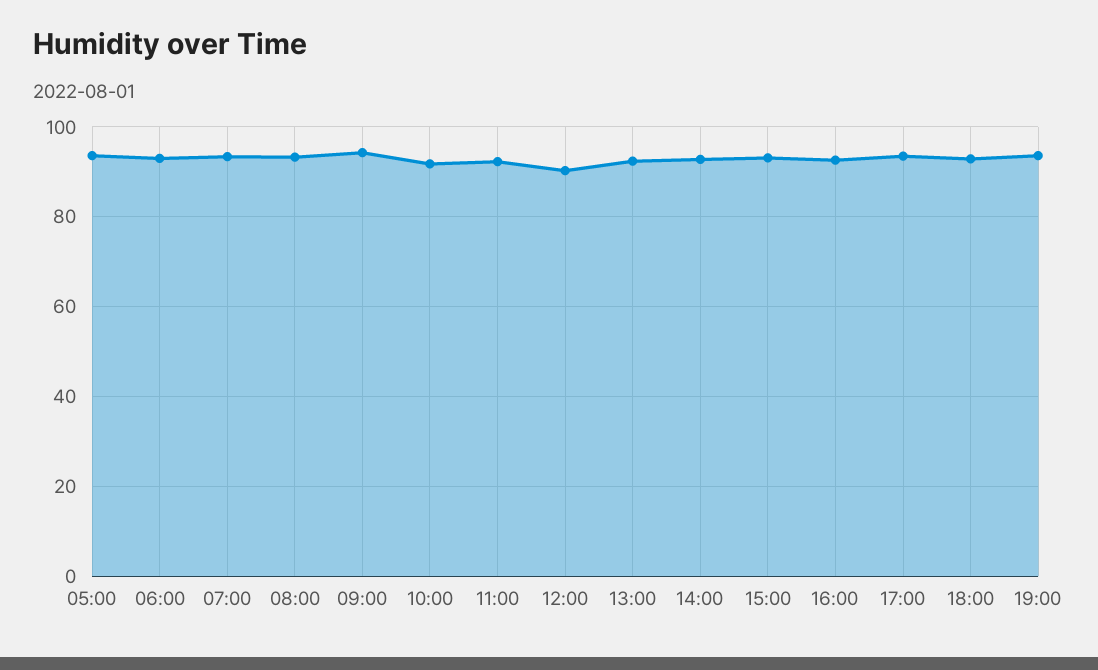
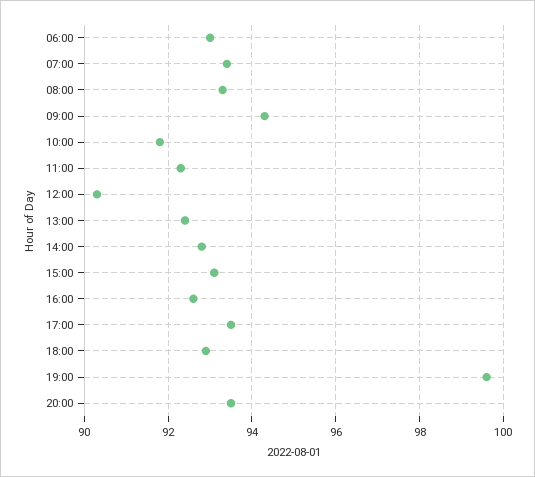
05:00: 94 -> none
19:00: 94 -> 99.5
20:00: none -> 93.5

